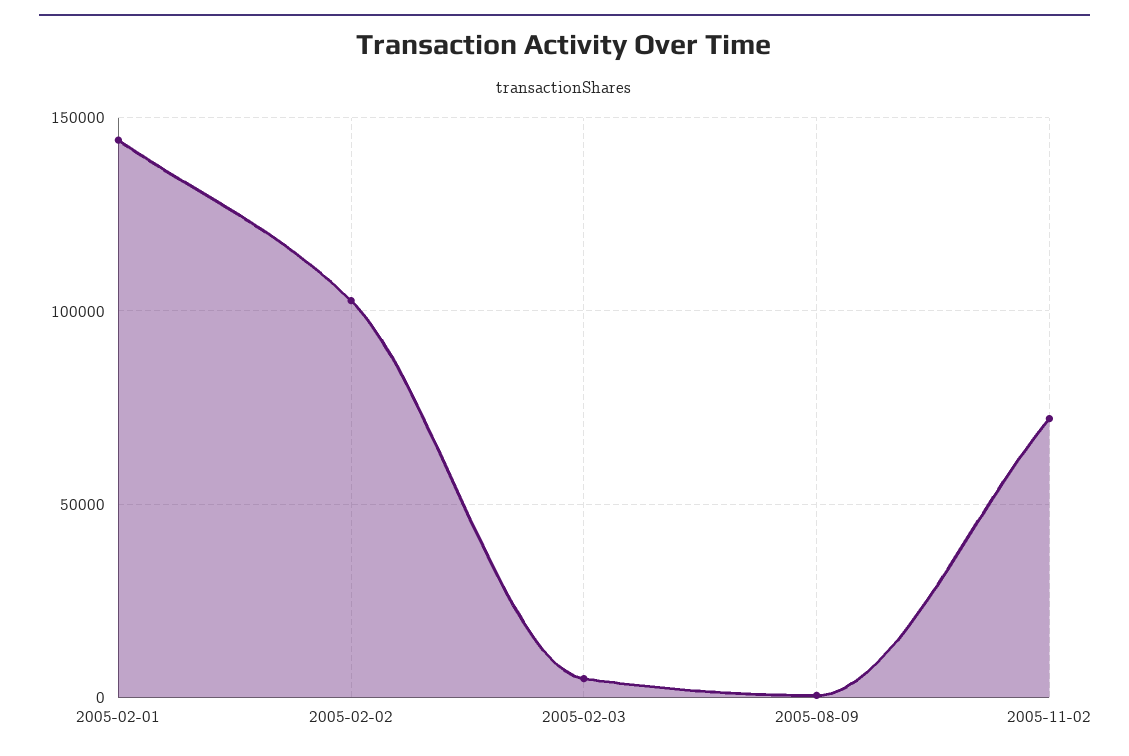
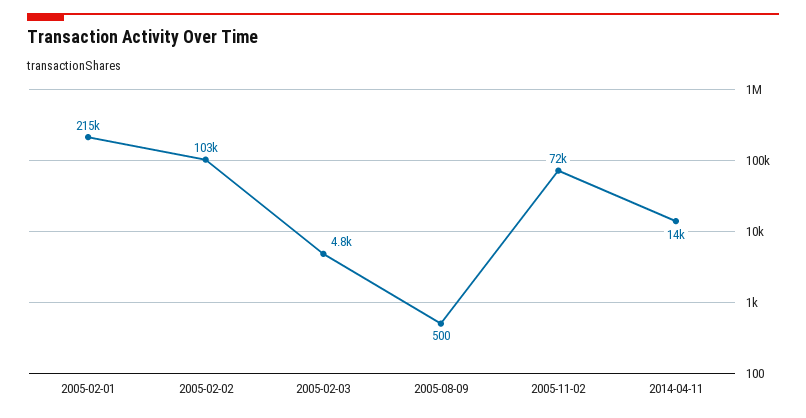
2005-02-01: 145000 -> 215000
2014-04-11: none -> 14000

